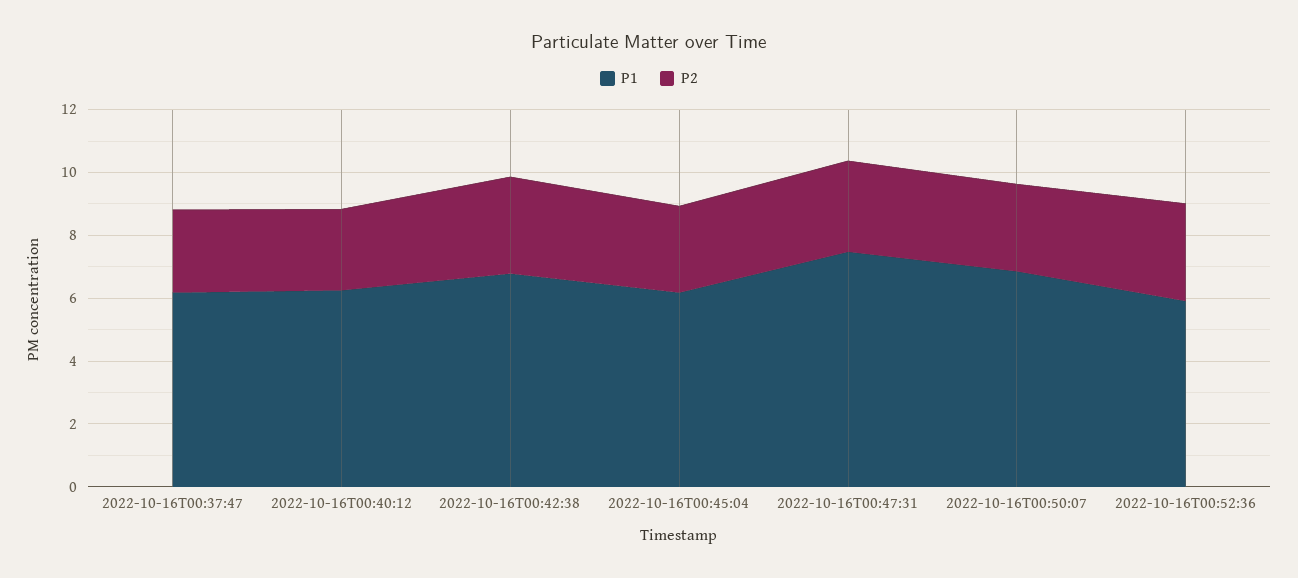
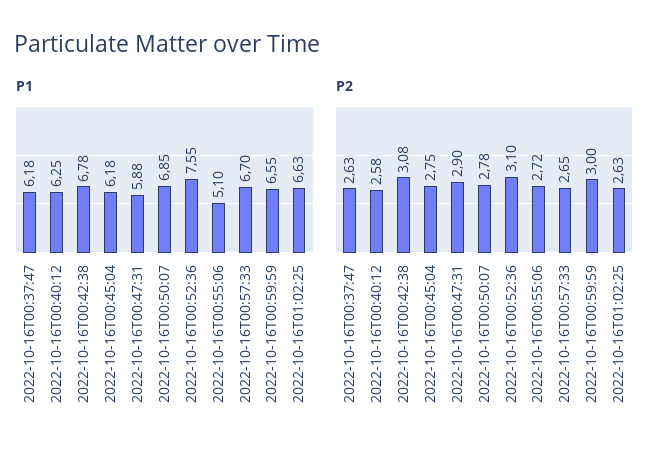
P1, 2022-10-16T00:47:31: 7.5 -> 5.88
P1, 2022-10-16T00:52:36: 6 -> 7.55
P1, 2022-10-16T00:55:06: none -> 5.1
P1, 2022-10-16T00:57:33: none -> 6.7
P1, 2022-10-16T00:59:59: none -> 6.55
P1, 2022-10-16T01:02:25: none -> 6.63
P2, 2022-10-16T00:55:06: none -> 2.72
P2, 2022-10-16T00:57:33: none -> 2.65
P2, 2022-10-16T00:59:59: none -> 3
P2, 2022-10-16T01:02:25: none -> 2.63

